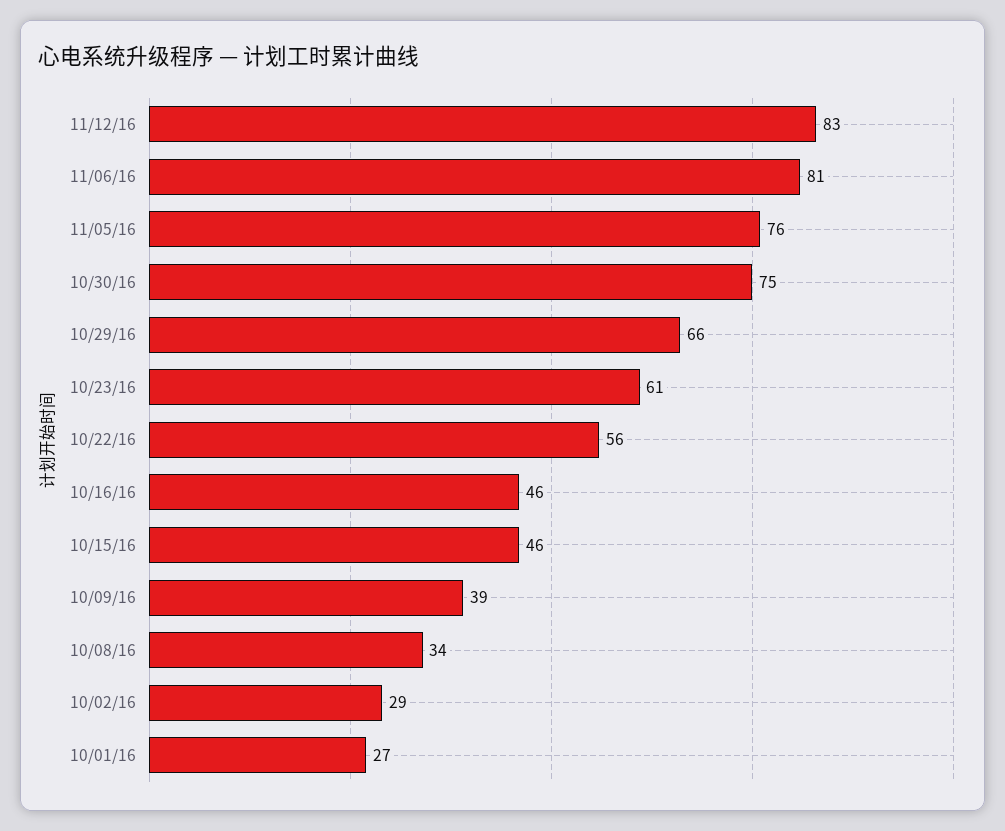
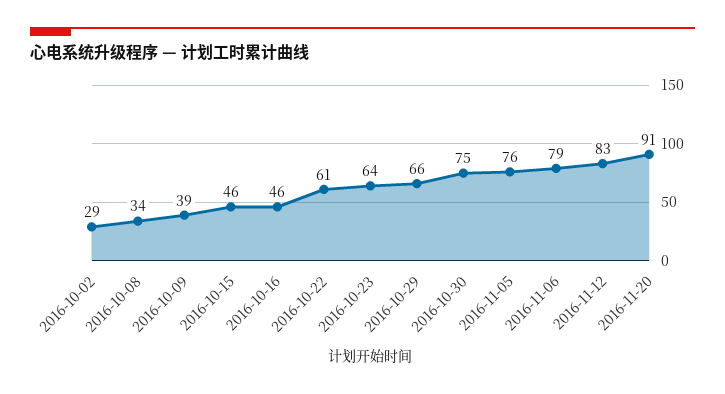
11/06/16: 81 -> 79
10/23/16: 61 -> 64
10/22/16: 56 -> 61
10/01/16: 27 -> none
2016-11-20: none -> 91

